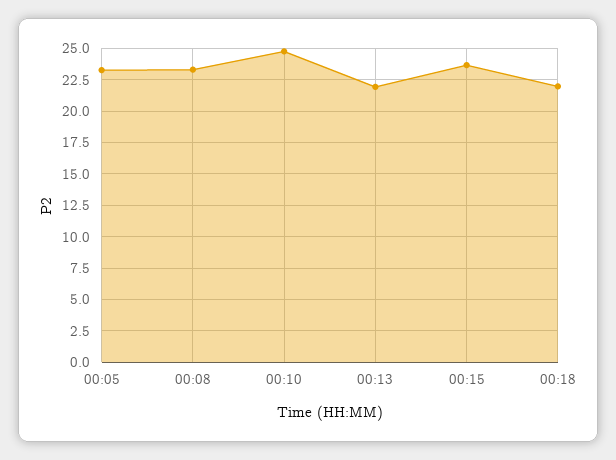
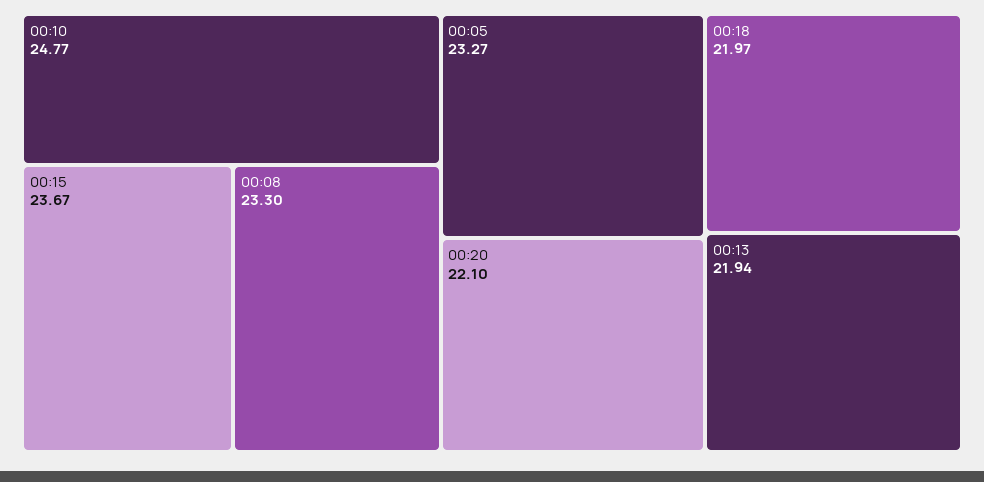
00:20: none -> 22.1

